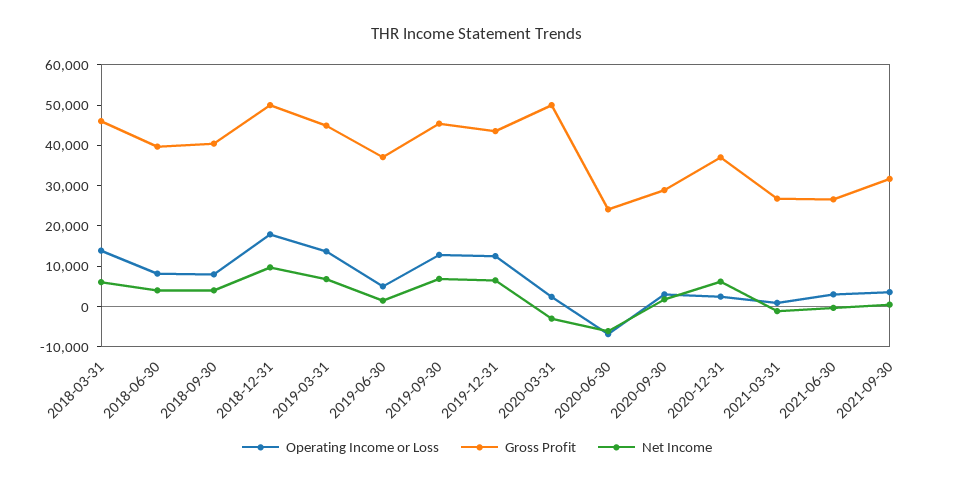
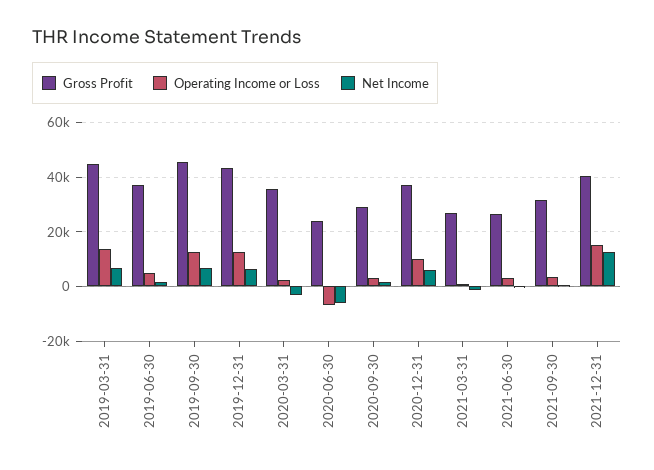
Operating Income or Loss, 2018-03-31: 14000 -> none
Gross Profit, 2018-03-31: 46000 -> none
Net Income, 2018-03-31: 6000 -> none
Operating Income or Loss, 2018-06-30: 8000 -> none
Gross Profit, 2018-06-30: 40000 -> none
Net Income, 2018-06-30: 4000 -> none
Operating Income or Loss, 2018-09-30: 8000 -> none
Gross Profit, 2018-09-30: 40000 -> none
Net Income, 2018-09-30: 4000 -> none
Operating Income or Loss, 2018-12-31: 18000 -> none
Gross Profit, 2018-12-31: 50000 -> none
Net Income, 2018-12-31: 10000 -> none
Gross Profit, 2020-03-31: 50000 -> 35000
Operating Income or Loss, 2020-12-31: 2000 -> 10000
Gross Profit, 2021-12-31: none -> 40000
Operating Income or Loss, 2021-12-31: none -> 15000
Net Income, 2021-12-31: none -> 12500

